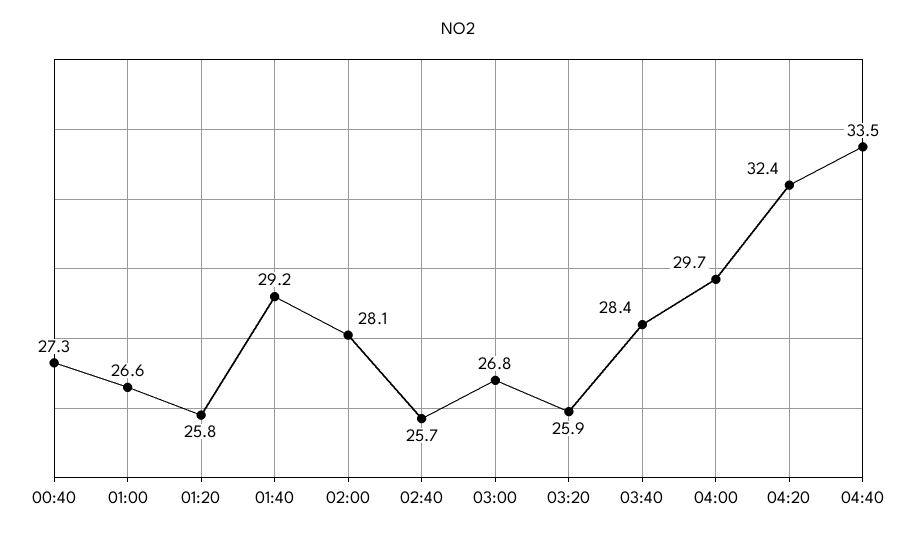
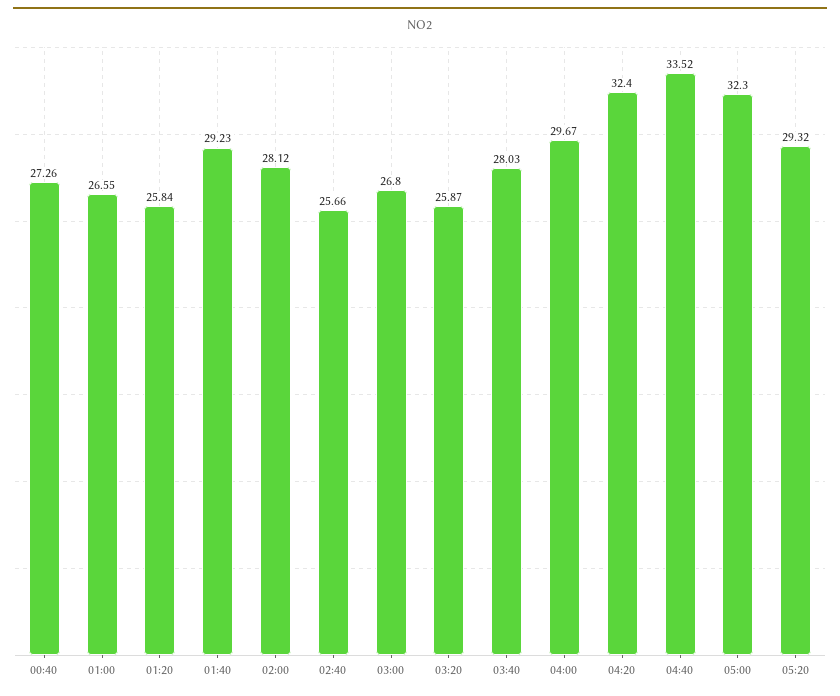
03:40: 28.4 -> 28.03
05:00: none -> 32.3
05:20: none -> 29.32

